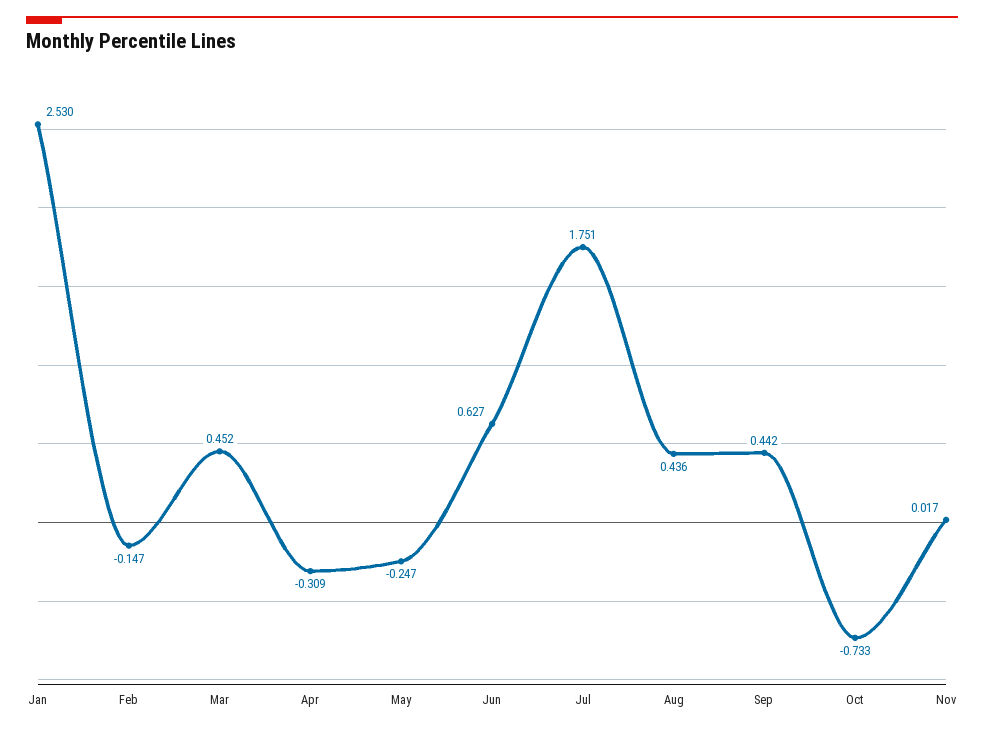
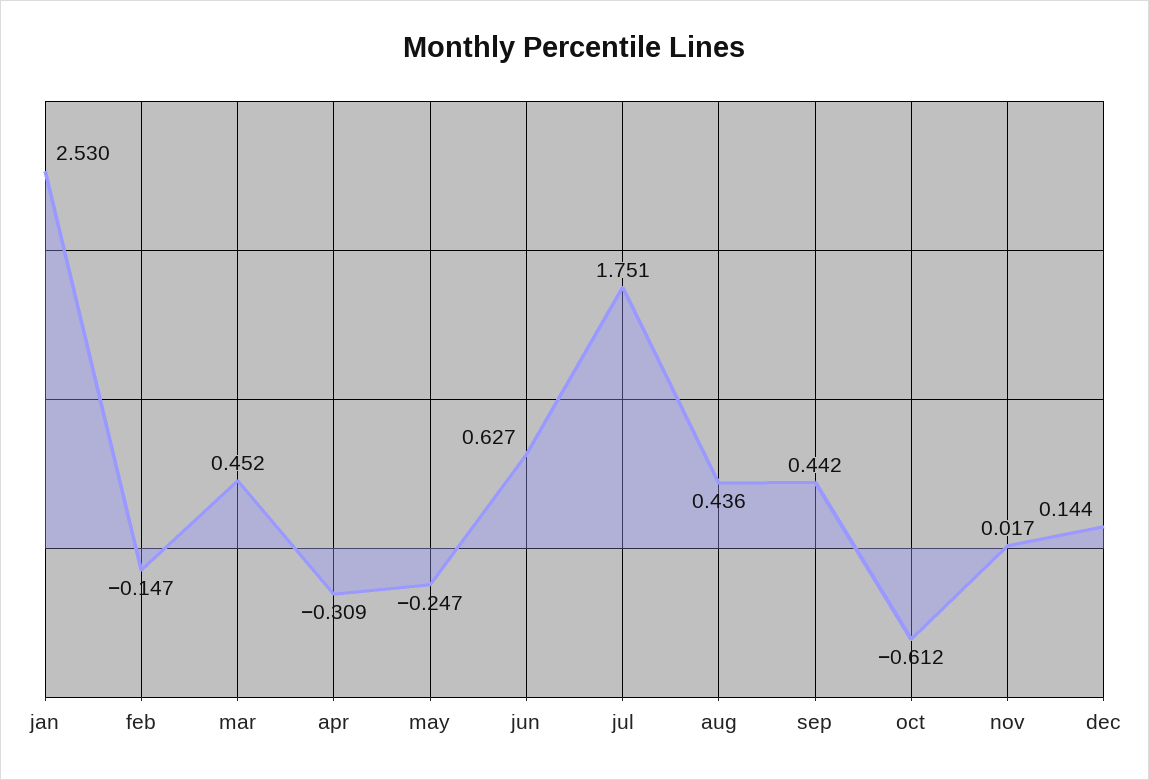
Oct: -0.733 -> -0.612
dec: none -> 0.144

